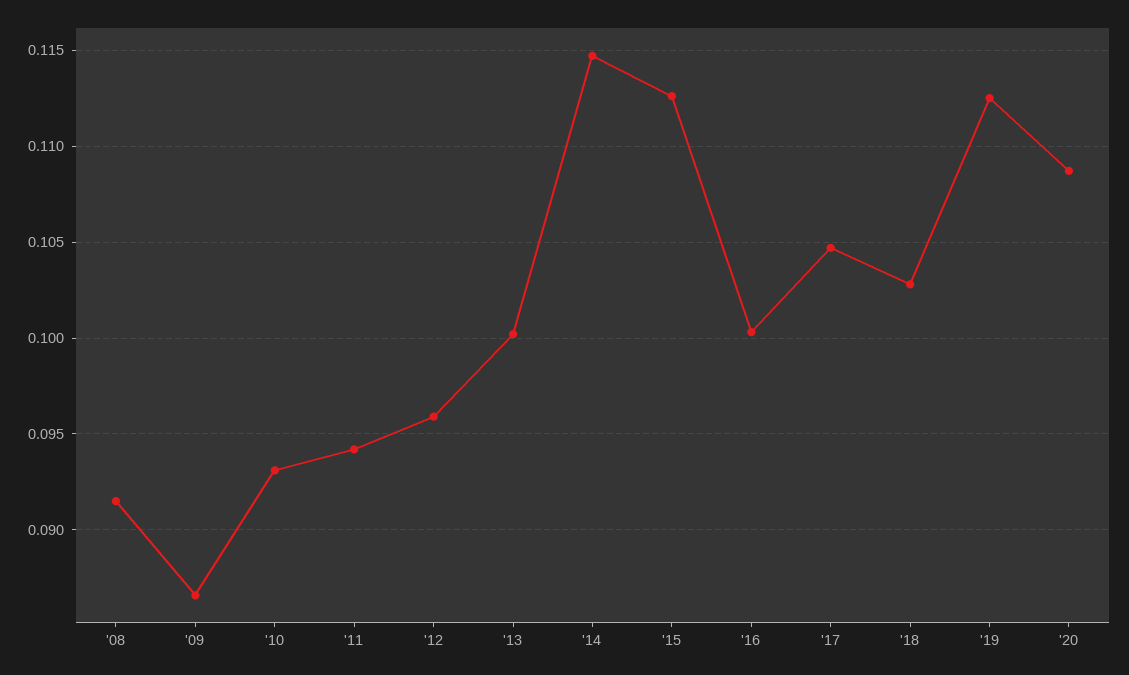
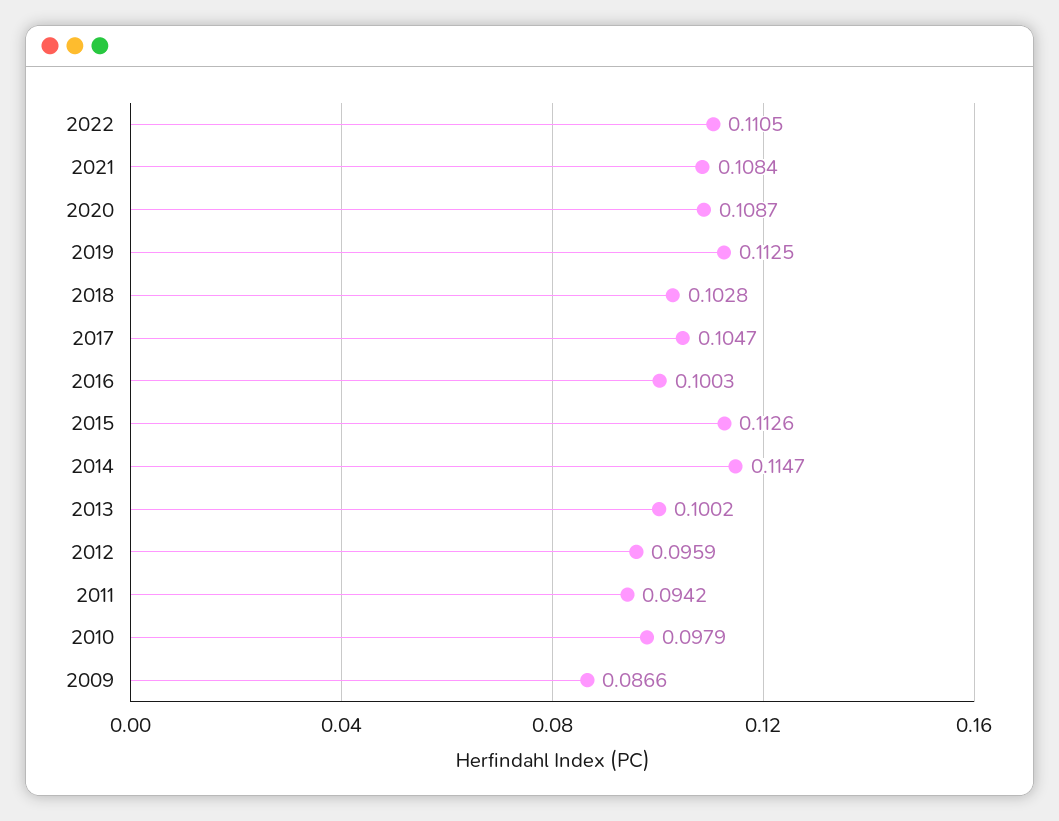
'08: 0.0915 -> none
'10: 0.093 -> 0.0979
2022: none -> 0.1105
2021: none -> 0.1084

